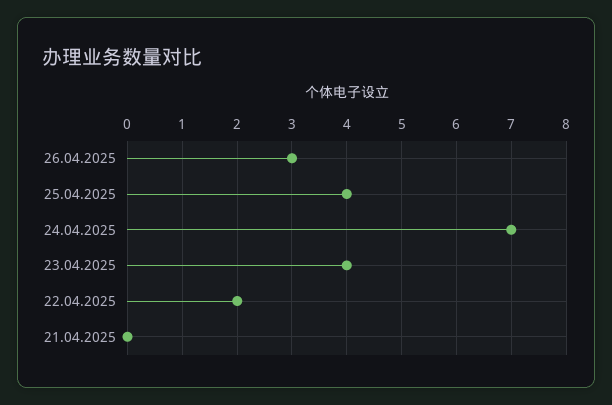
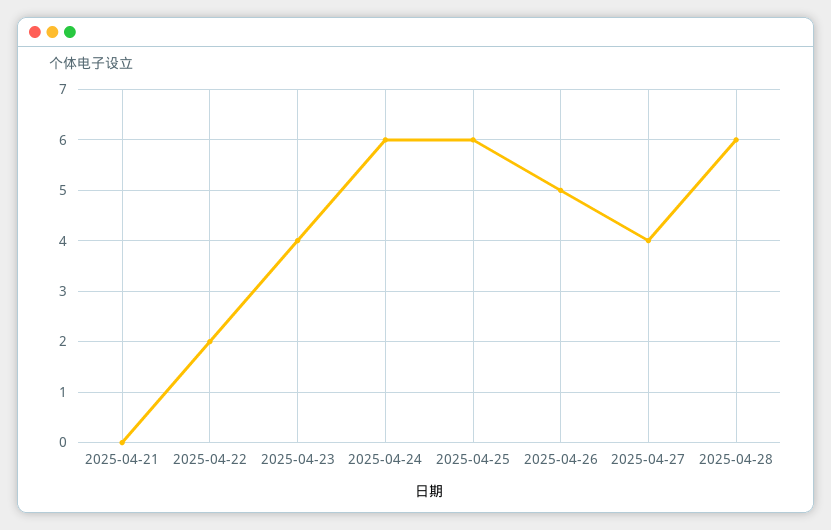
26.04.2025: 3 -> 5
25.04.2025: 4 -> 6
24.04.2025: 7 -> 6
2025-04-27: none -> 4
2025-04-28: none -> 6

